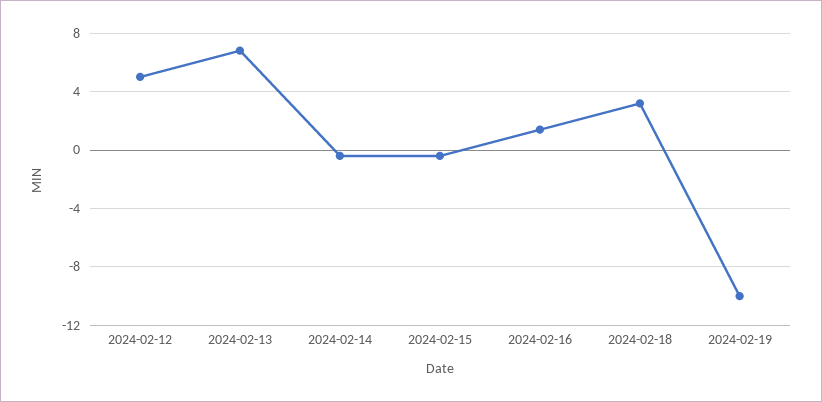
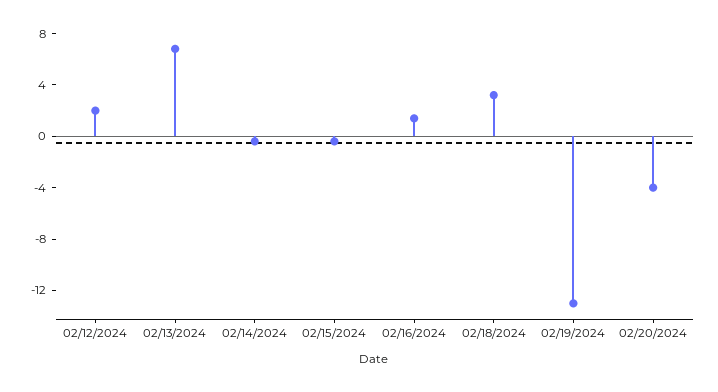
2024-02-12: 5 -> 2
2024-02-19: -10 -> -13
02/20/2024: none -> -4

